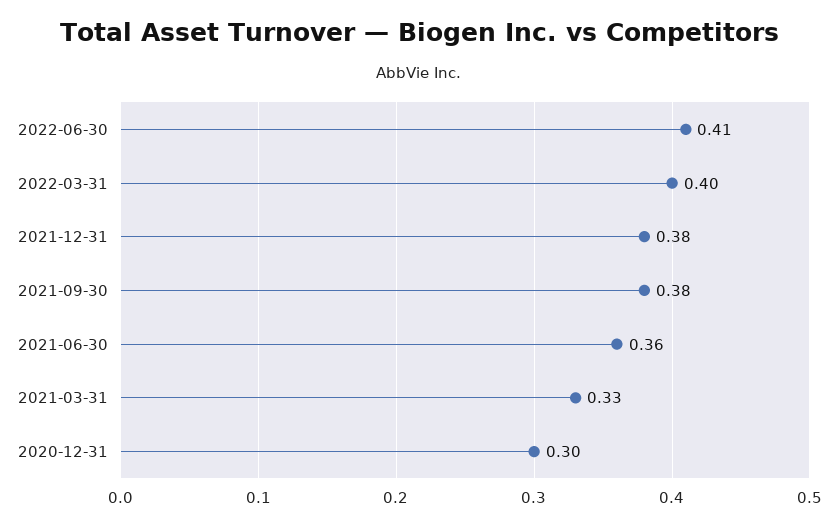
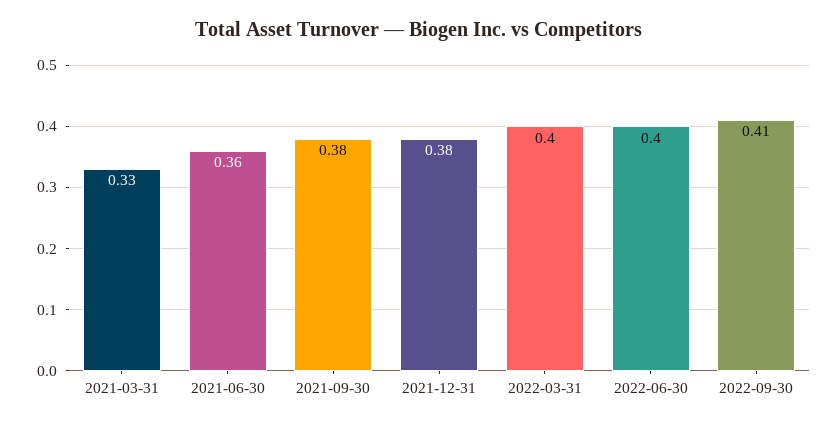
2022-06-30: 0.41 -> 0.4
2020-12-31: 0.3 -> none
2022-09-30: none -> 0.41

